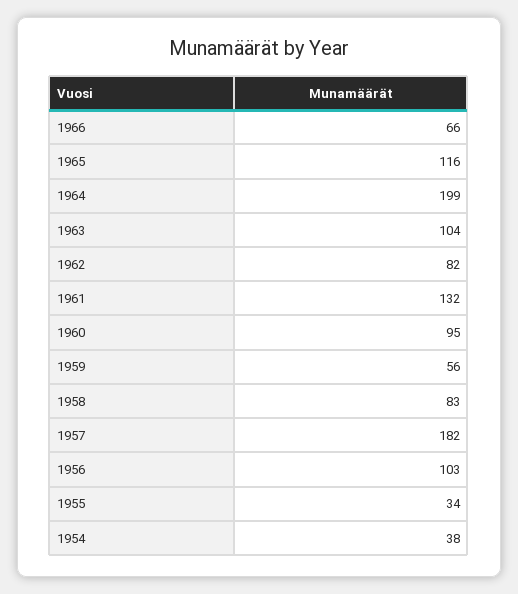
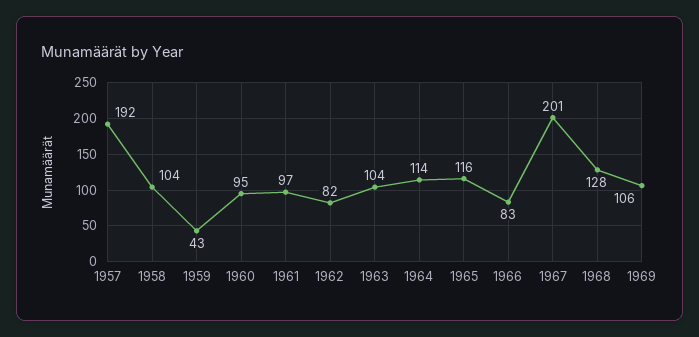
1966: 66 -> 83
1964: 199 -> 114
1961: 132 -> 97
1959: 56 -> 43
1958: 83 -> 104
1957: 182 -> 192
1956: 103 -> none
1955: 34 -> none
1954: 38 -> none
1967: none -> 201
1968: none -> 128
1969: none -> 106

